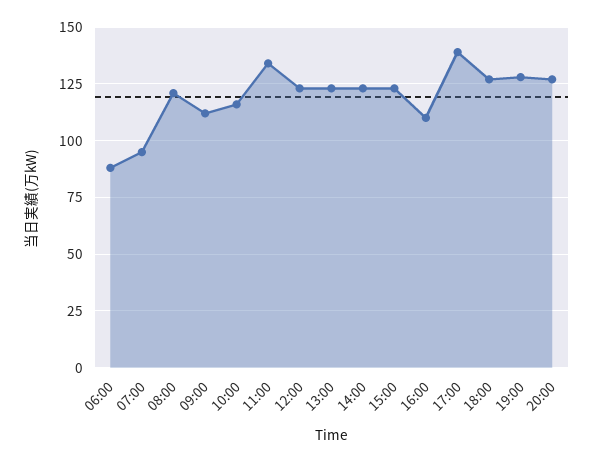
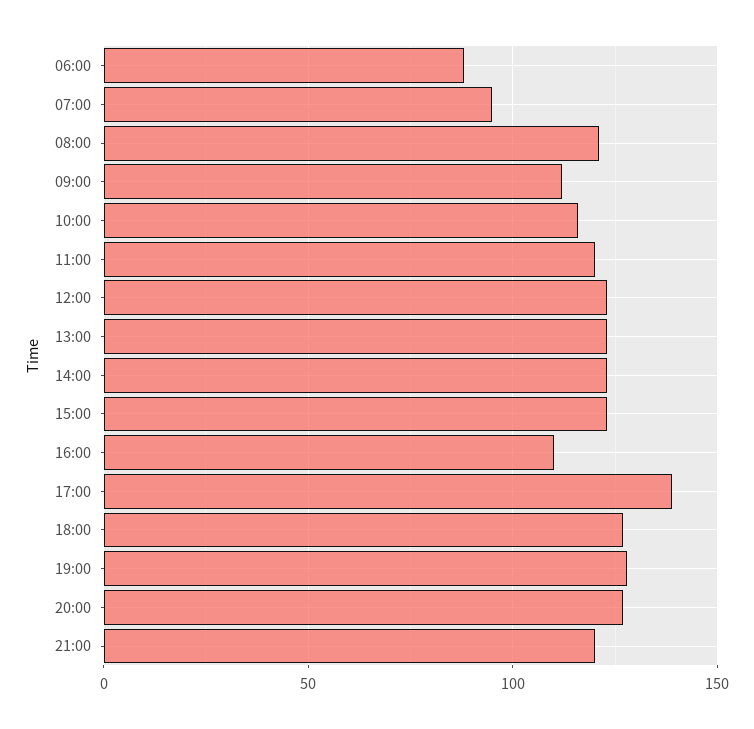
11:00: 135 -> 120
21:00: none -> 120

